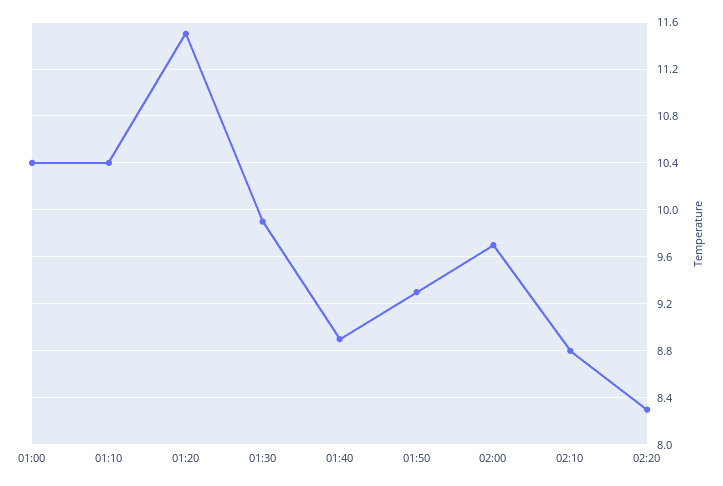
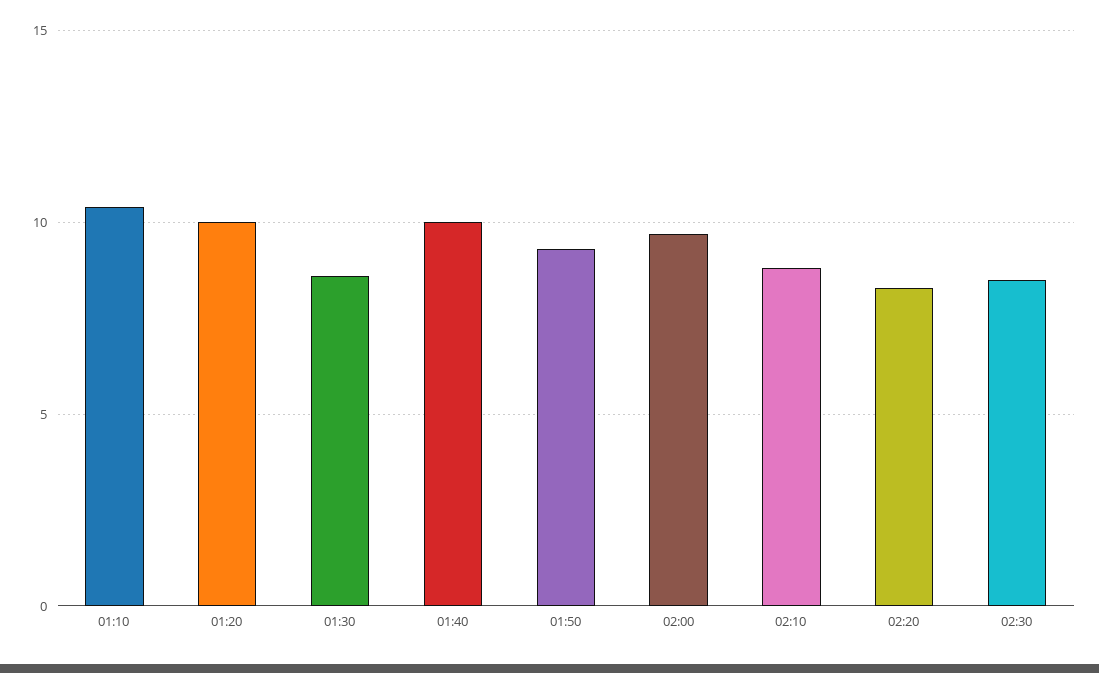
01:00: 10.4 -> none
01:20: 11.5 -> 10
01:30: 9.9 -> 8.5
01:40: 8.9 -> 10
02:30: none -> 8.5

